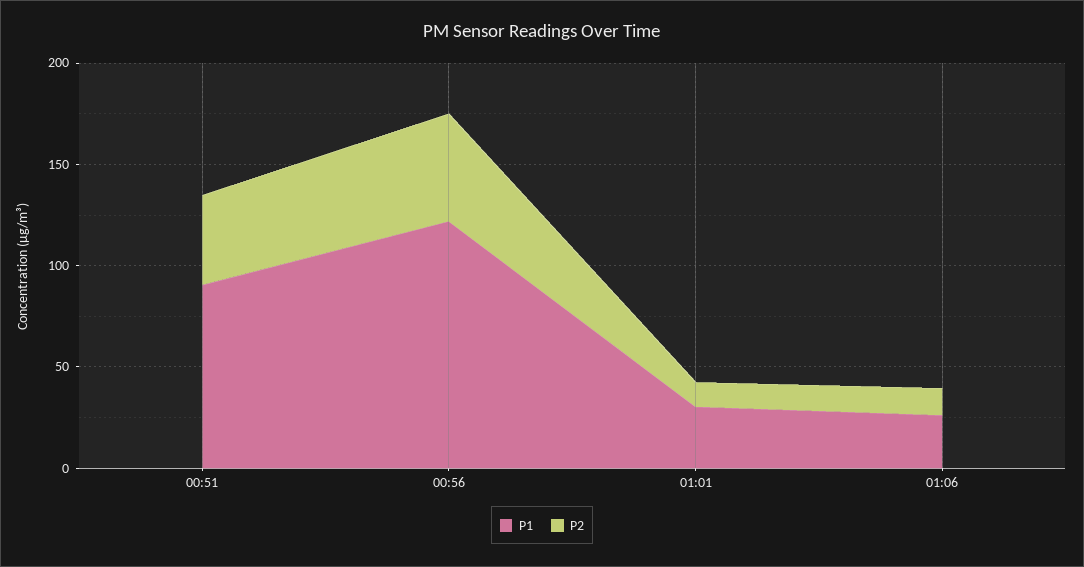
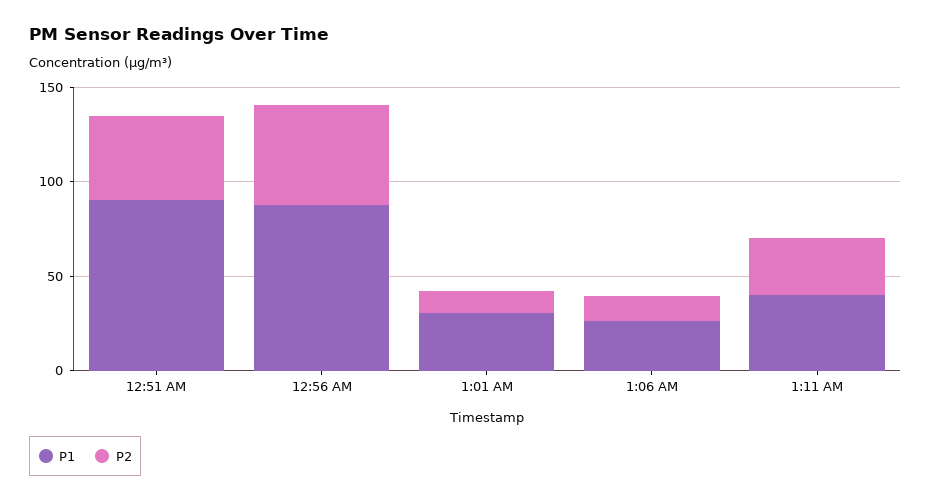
P1, 00:56: 120 -> 90
P1, 1:11 AM: none -> 40
P2, 1:11 AM: none -> 30

